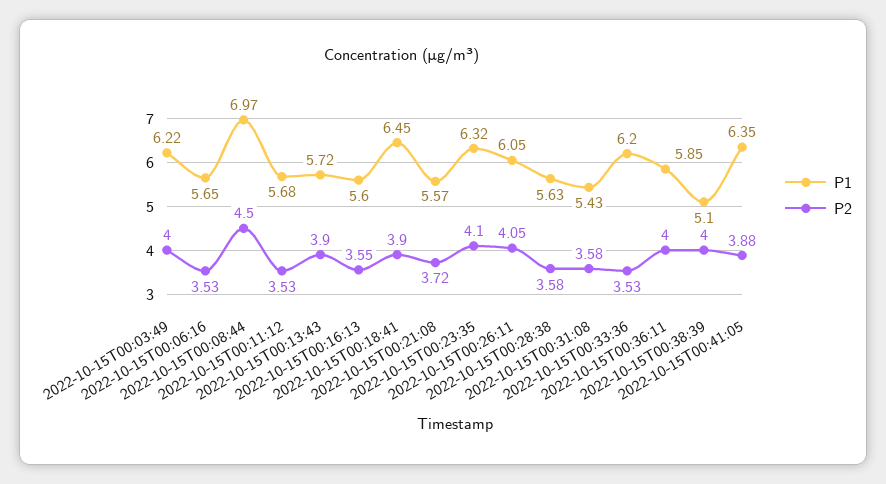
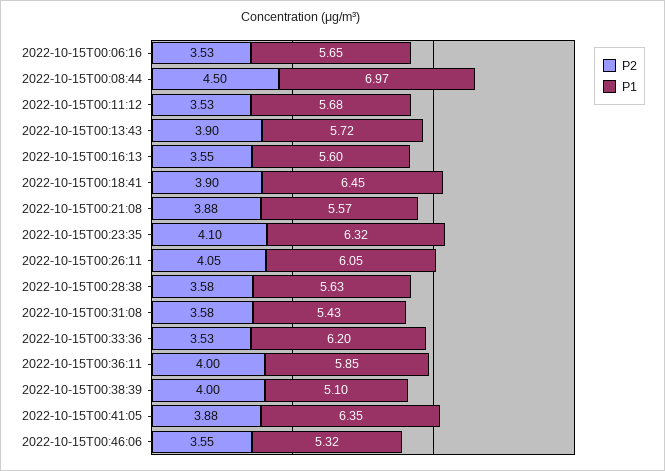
P1, 2022-10-15T00:03:49: 6.22 -> none
P2, 2022-10-15T00:03:49: 4 -> none
P2, 2022-10-15T00:21:08: 3.72 -> 3.88
P2, 2022-10-15T00:46:06: none -> 3.55
P1, 2022-10-15T00:46:06: none -> 5.32

